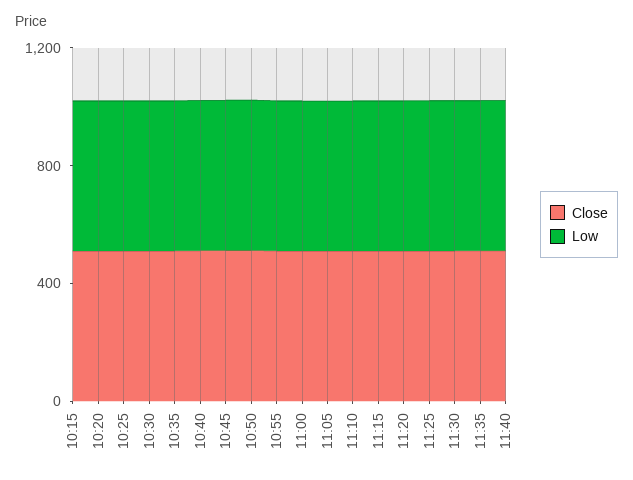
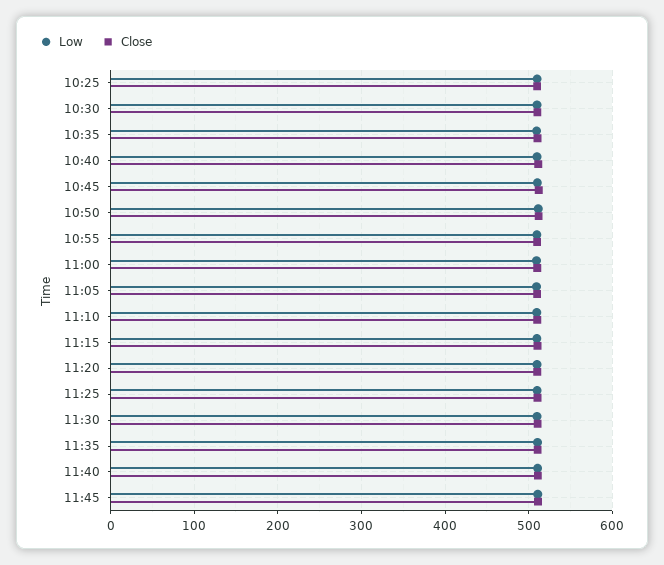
Close, 10:15: 500 -> none
Low, 10:15: 500 -> none
Close, 10:20: 500 -> none
Low, 10:20: 500 -> none
Low, 11:45: none -> 510
Close, 11:45: none -> 510

